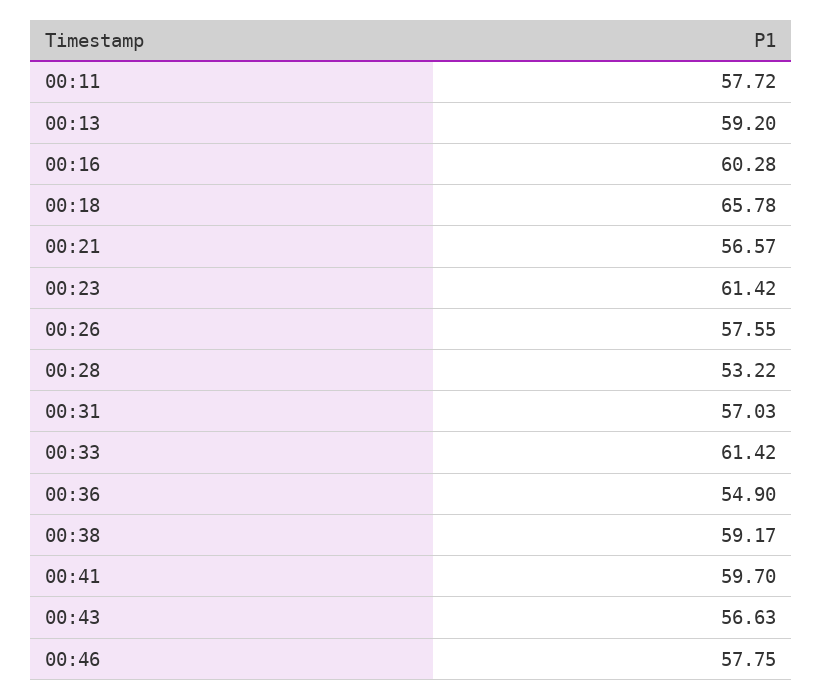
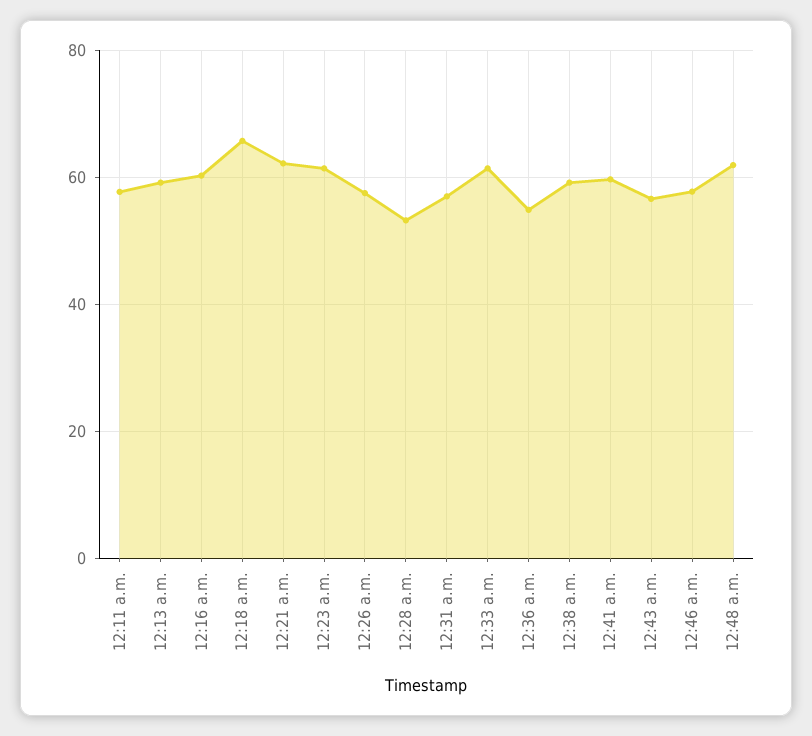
00:21: 56.57 -> 62
12:48 a.m.: none -> 62

